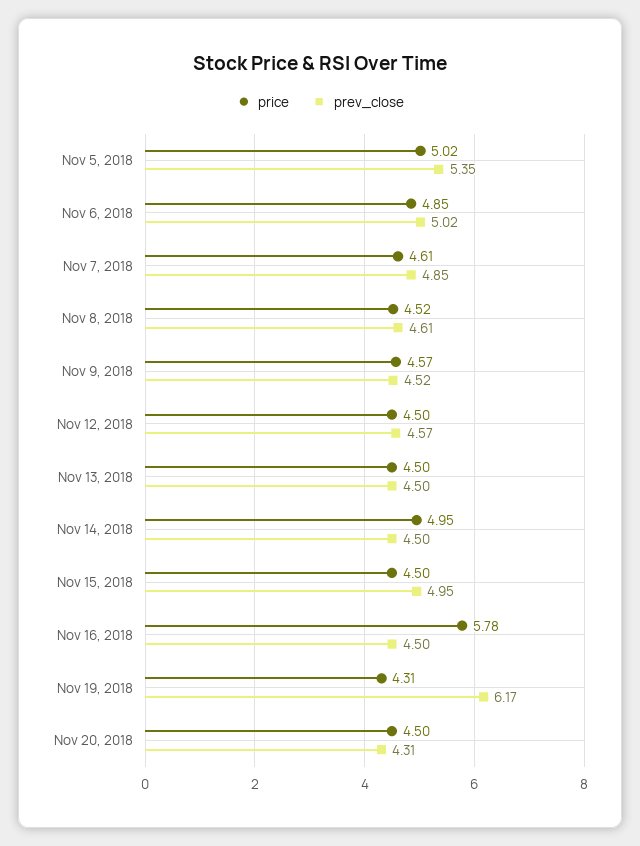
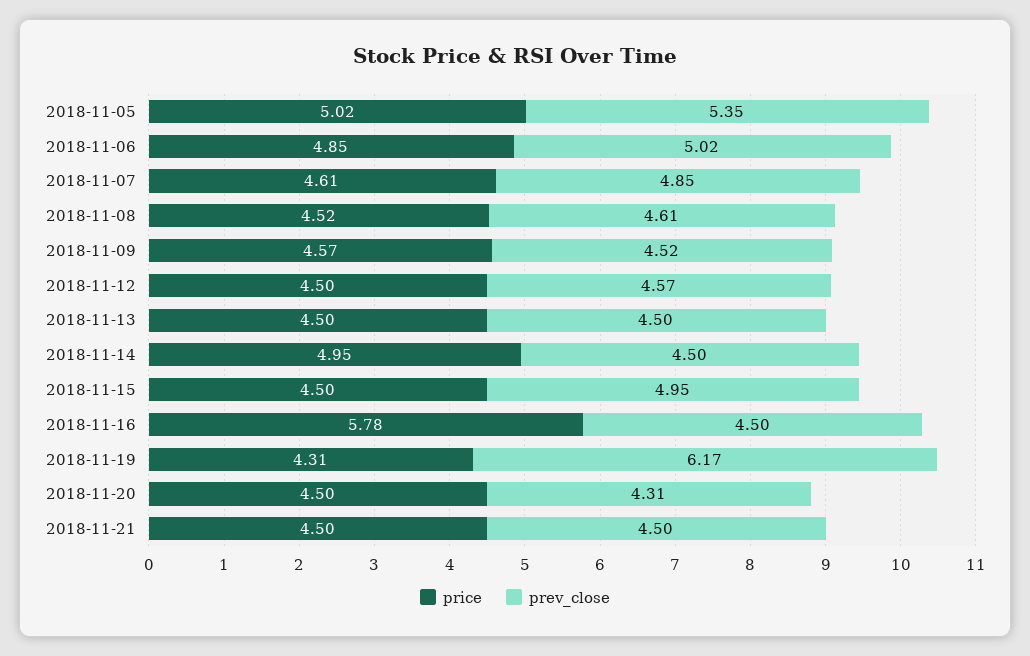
price, 2018-11-21: none -> 4.5
prev_close, 2018-11-21: none -> 4.5

